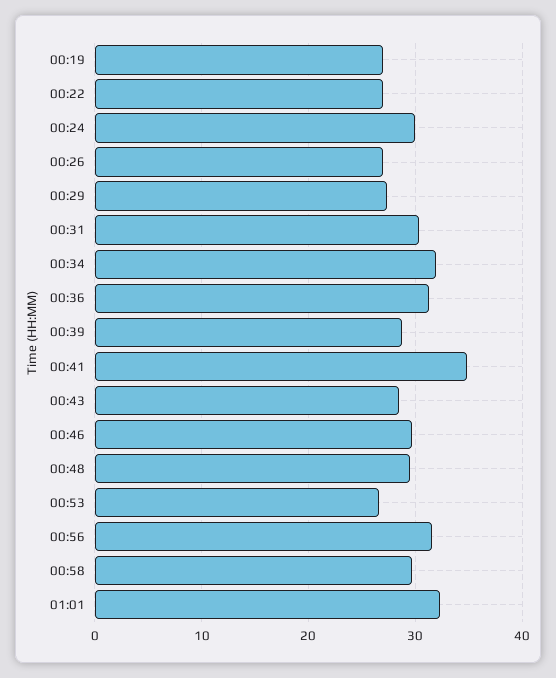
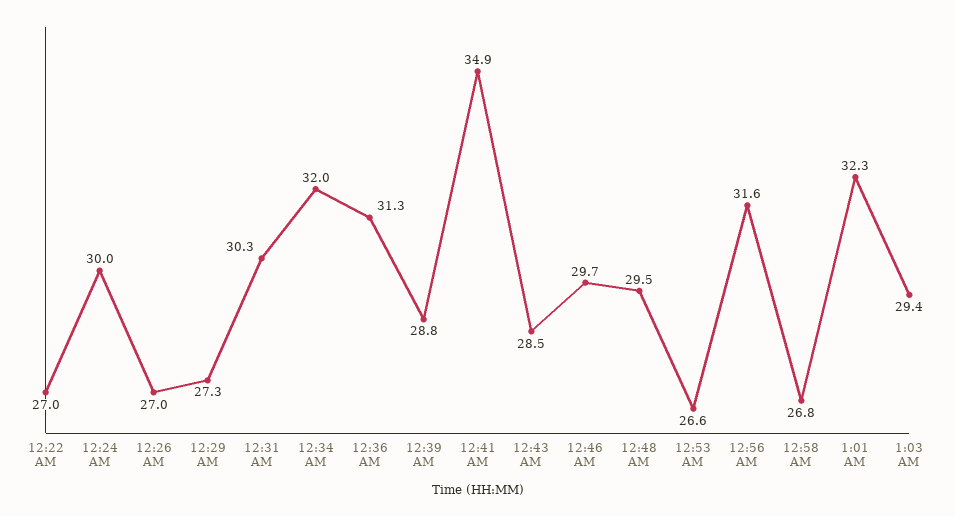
00:19: 27 -> none
00:58: 30 -> 26.8
1:03 AM: none -> 29.4

